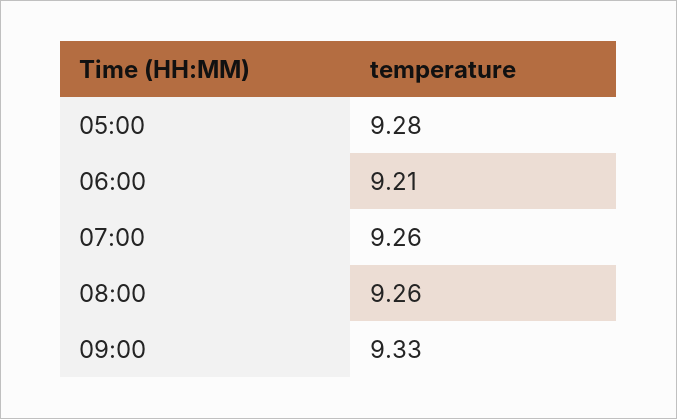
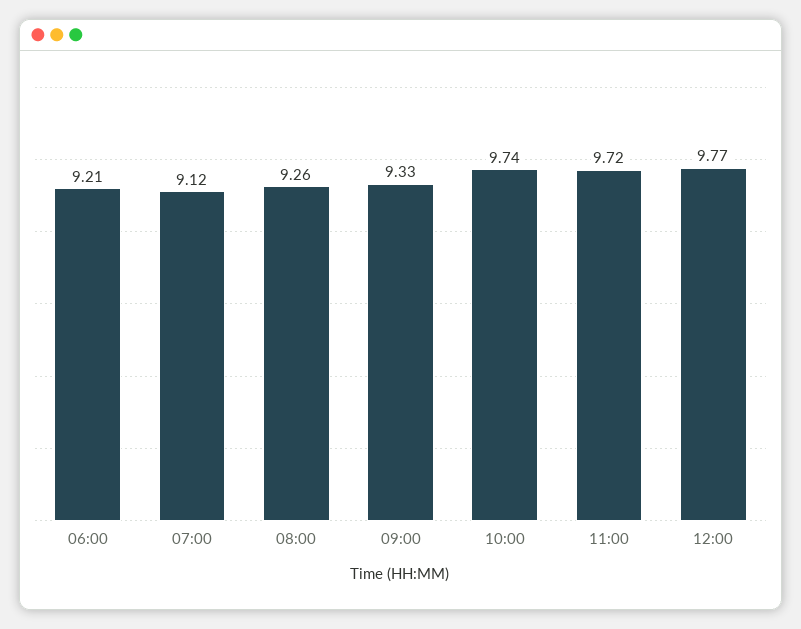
05:00: 9.28 -> none
07:00: 9.26 -> 9.12
10:00: none -> 9.74
11:00: none -> 9.72
12:00: none -> 9.77

